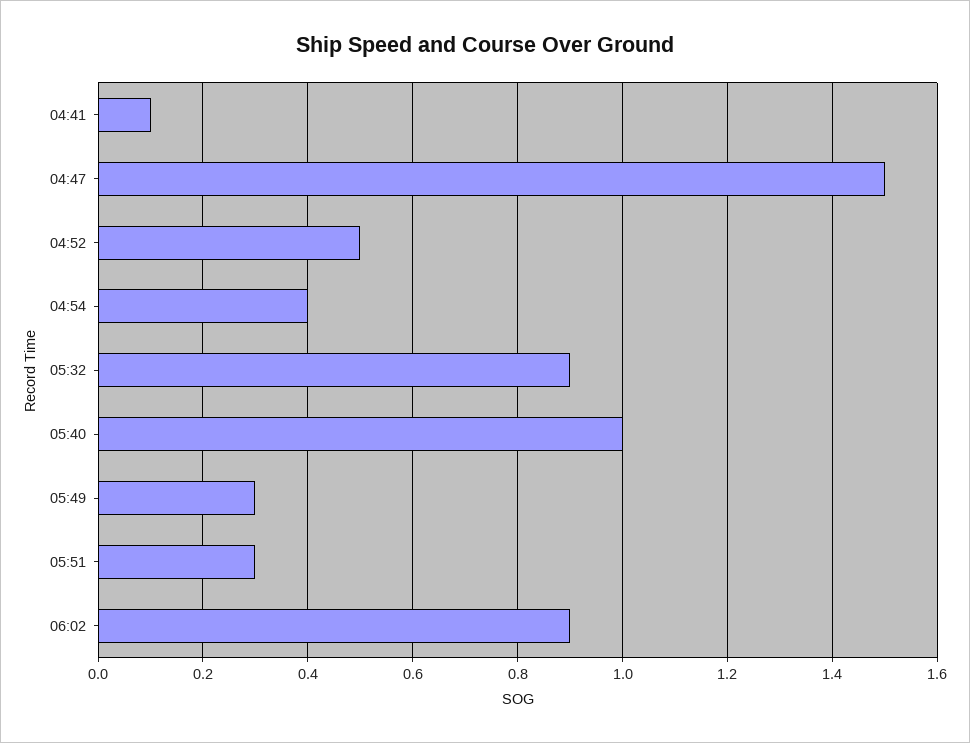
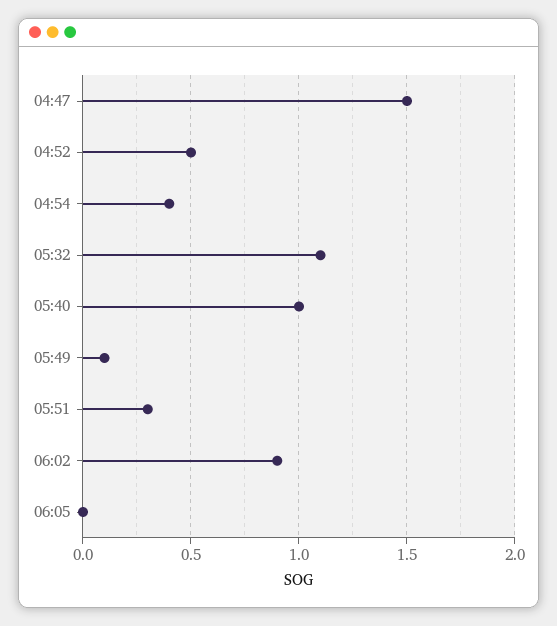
04:41: 0.1 -> none
05:32: 0.9 -> 1.1
05:49: 0.3 -> 0.1
06:05: none -> 0

